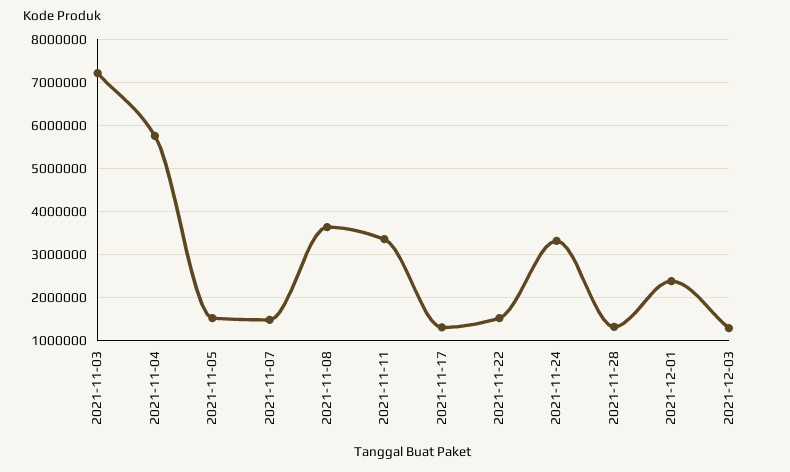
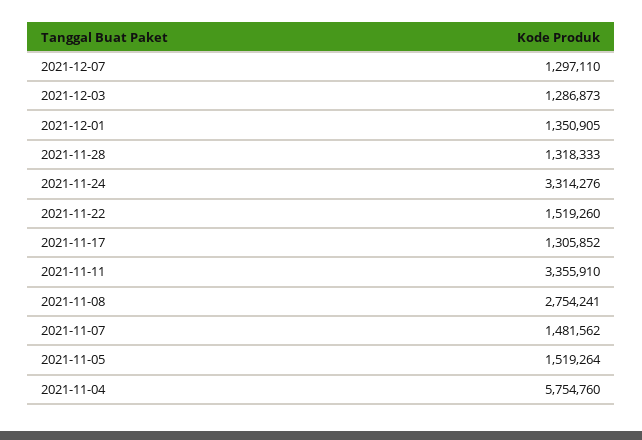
2021-11-03: 7200000 -> none
2021-11-08: 3600000 -> 2754241
2021-12-01: 2400000 -> 1350905
2021-12-07: none -> 1297110

